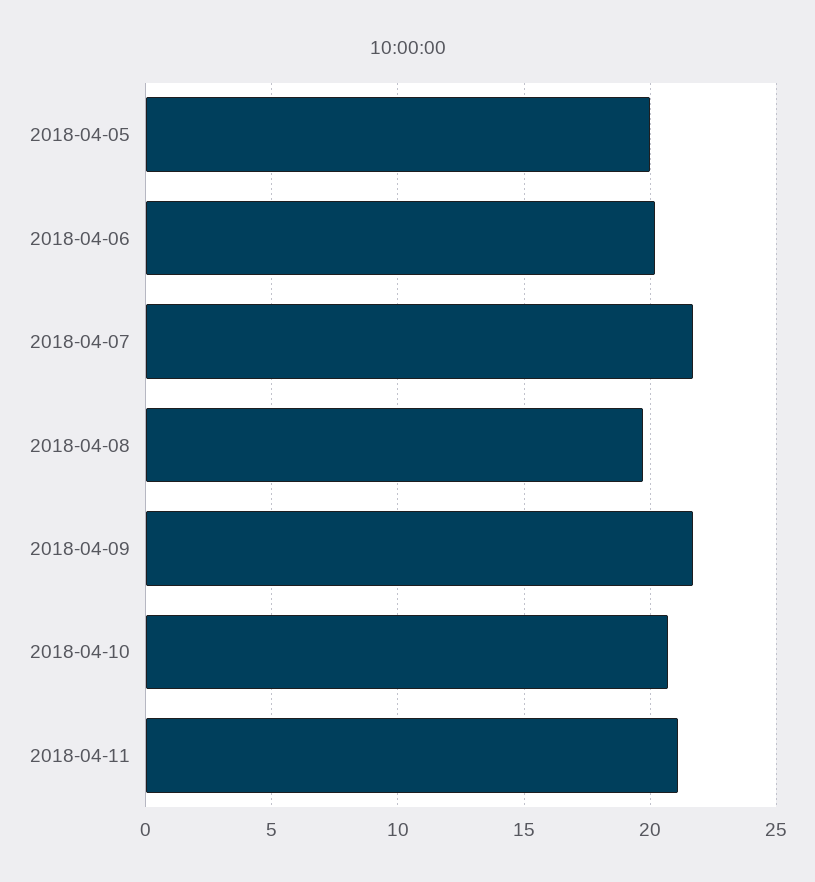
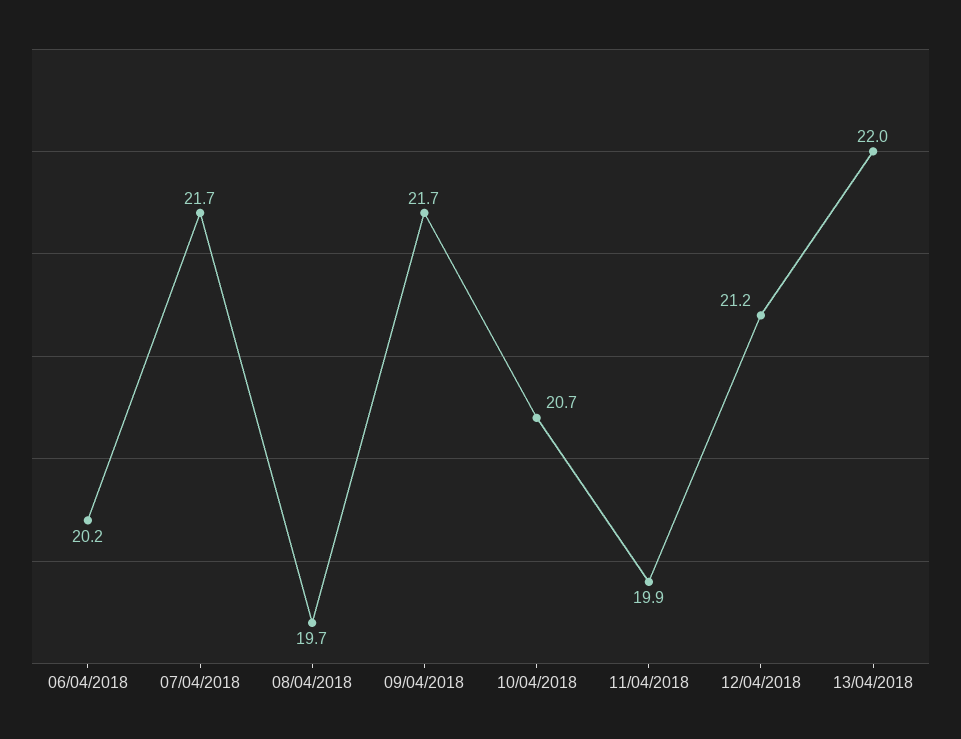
2018-04-05: 20 -> none
2018-04-11: 21 -> 19.9
12/04/2018: none -> 21.2
13/04/2018: none -> 22

